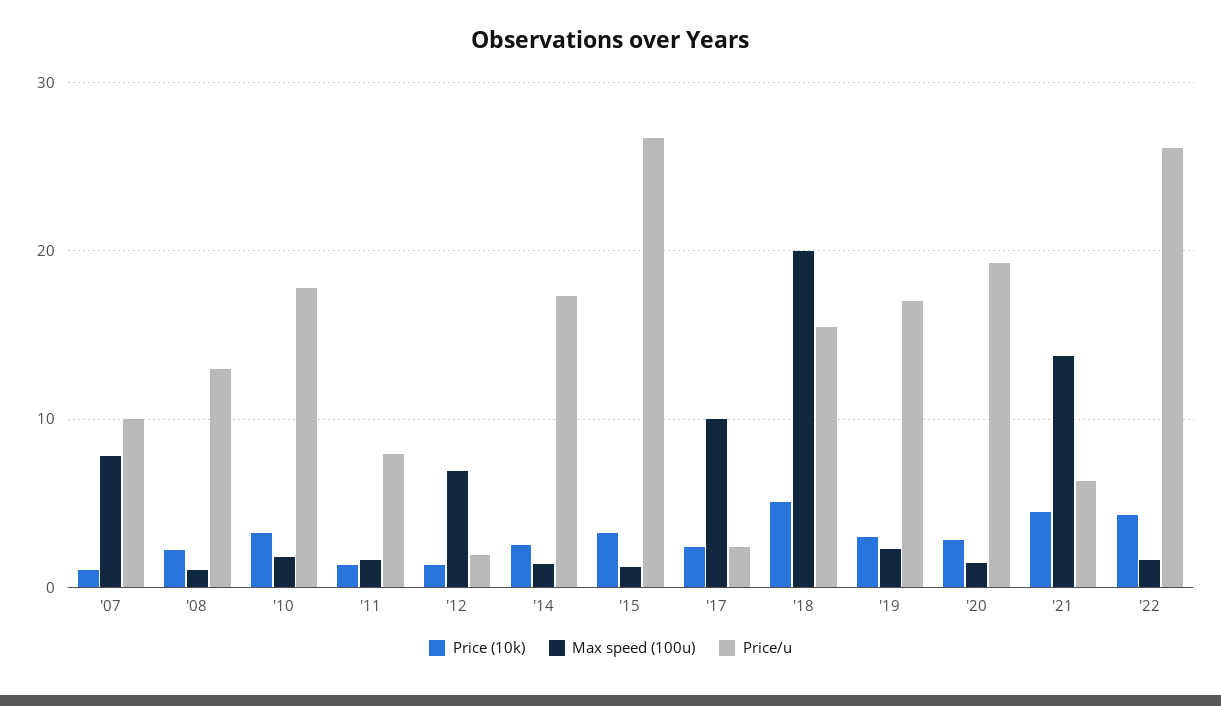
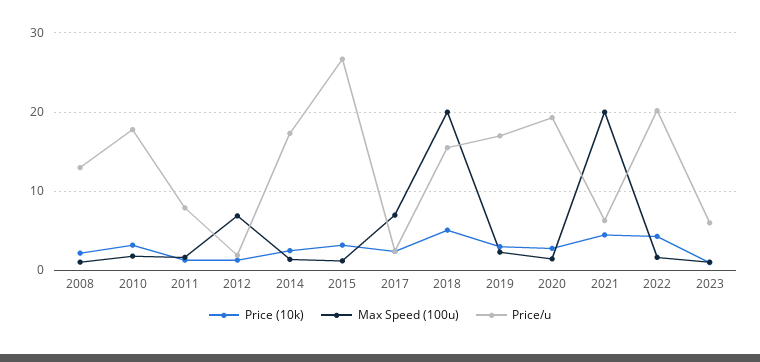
Price (10k), '07: 1 -> none
Max speed (100u), '07: 8 -> none
Price/u, '07: 10 -> none
Max speed (100u), '17: 10 -> 7
Max speed (100u), '21: 14 -> 20
Price/u, '22: 26 -> 20
Price (10k), 2023: none -> 1
Max speed (100u), 2023: none -> 1
Price/u, 2023: none -> 6

